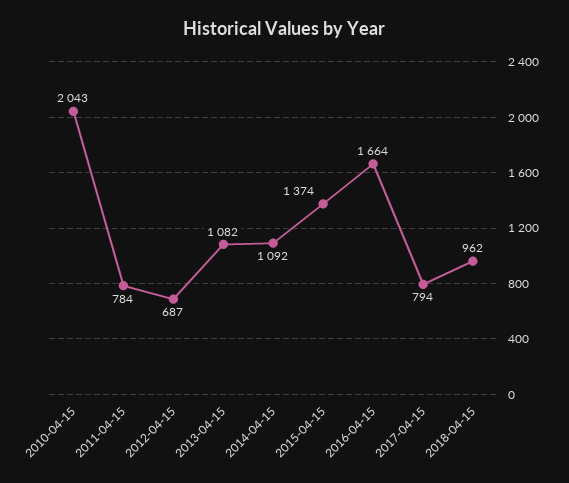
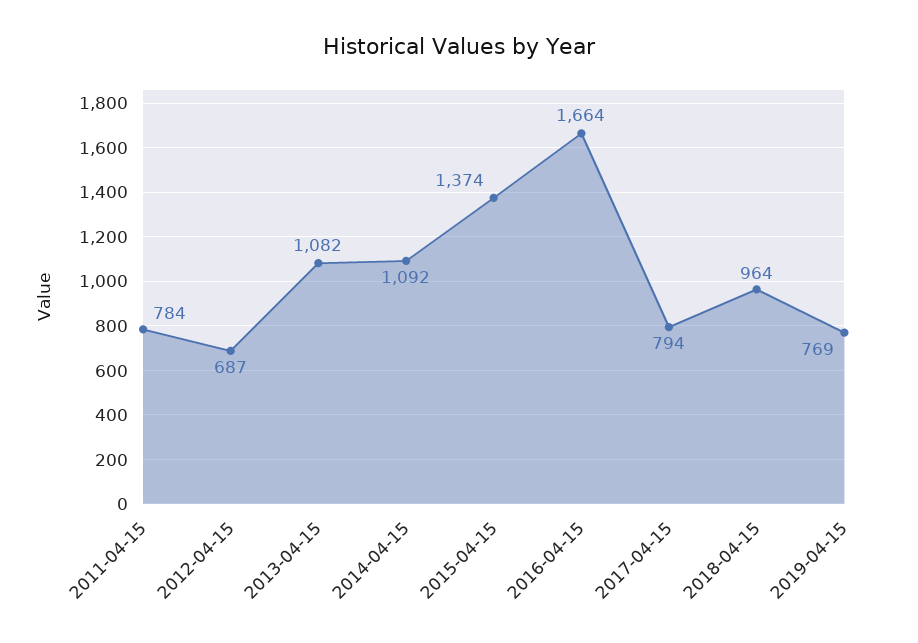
2010-04-15: 2043 -> none
2018-04-15: 962 -> 964
2019-04-15: none -> 769

